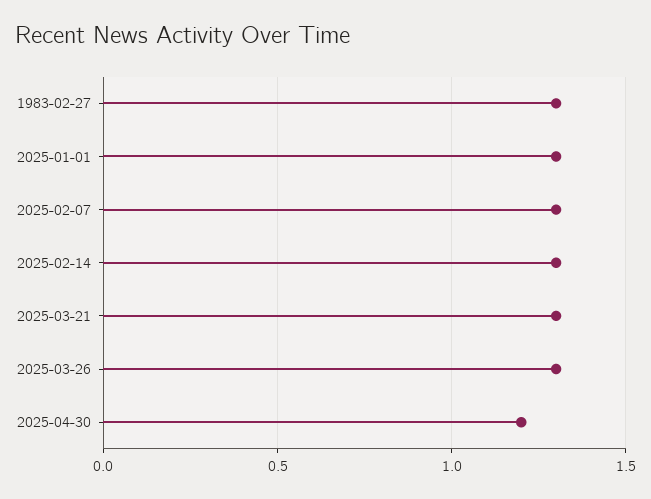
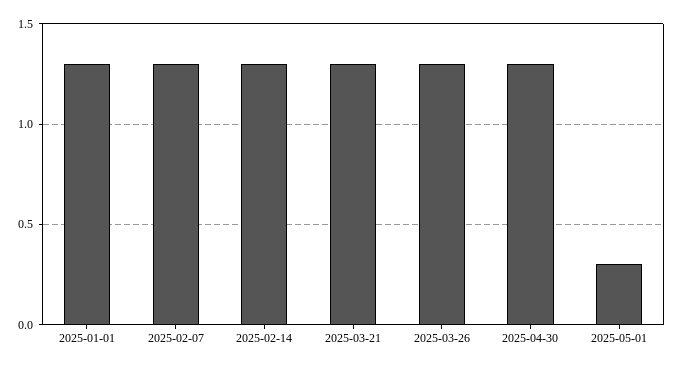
1983-02-27: 1.3 -> none
2025-04-30: 1.2 -> 1.3
2025-05-01: none -> 0.3

